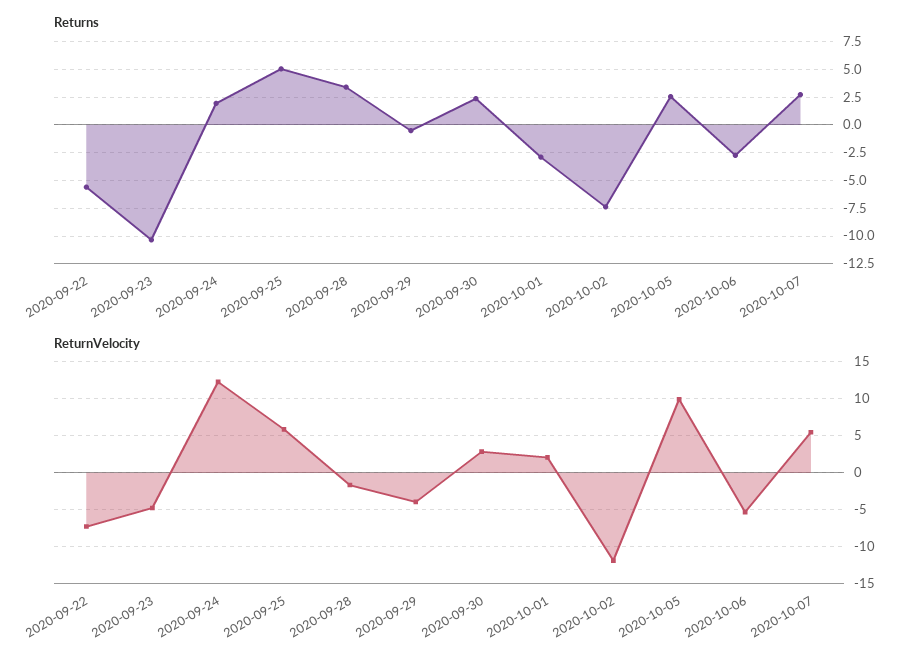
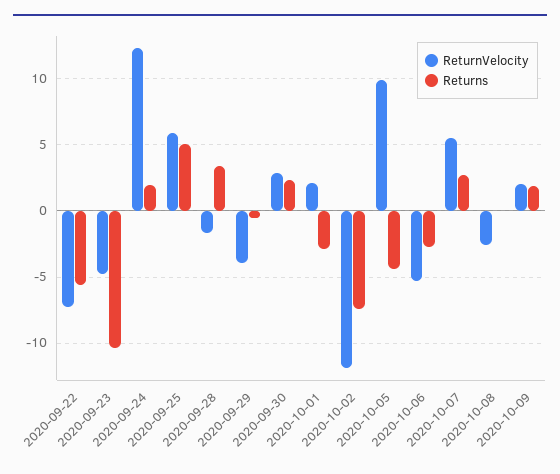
Returns, 2020-10-05: 2.5 -> -4.5
ReturnVelocity, 2020-10-08: none -> -2.5
Returns, 2020-10-08: none -> 0
ReturnVelocity, 2020-10-09: none -> 2
Returns, 2020-10-09: none -> 2

